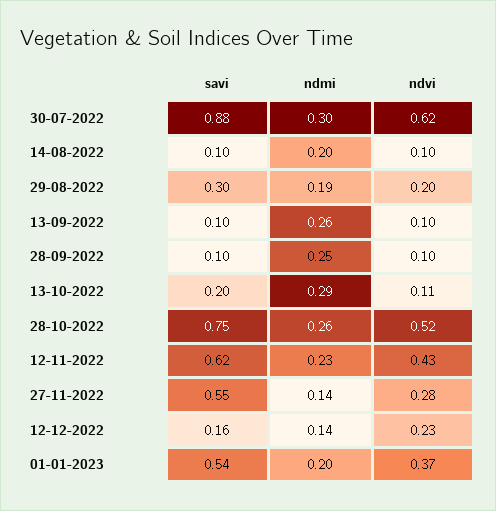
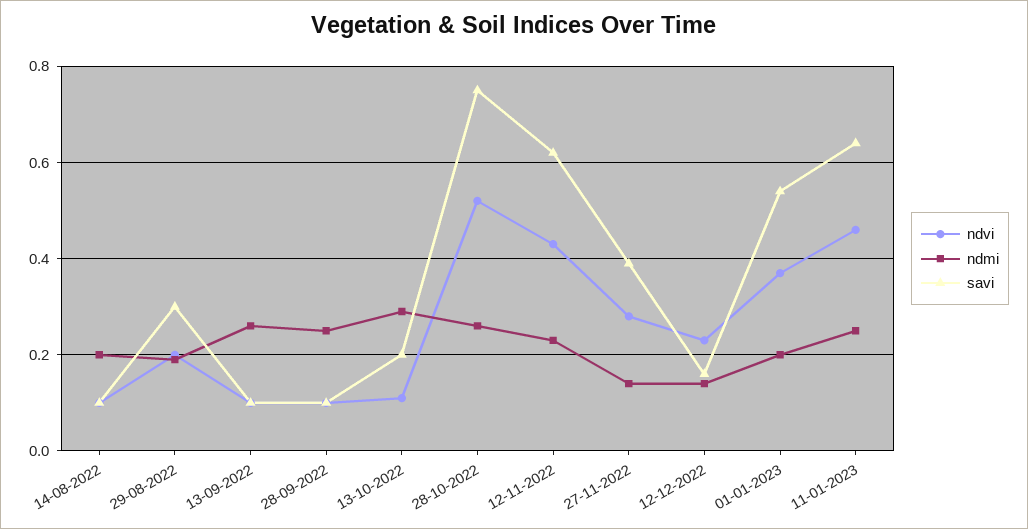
savi, 30-07-2022: 0.88 -> none
ndmi, 30-07-2022: 0.3 -> none
ndvi, 30-07-2022: 0.62 -> none
savi, 27-11-2022: 0.55 -> 0.4
ndvi, 11-01-2023: none -> 0.45
ndmi, 11-01-2023: none -> 0.25
savi, 11-01-2023: none -> 0.65

